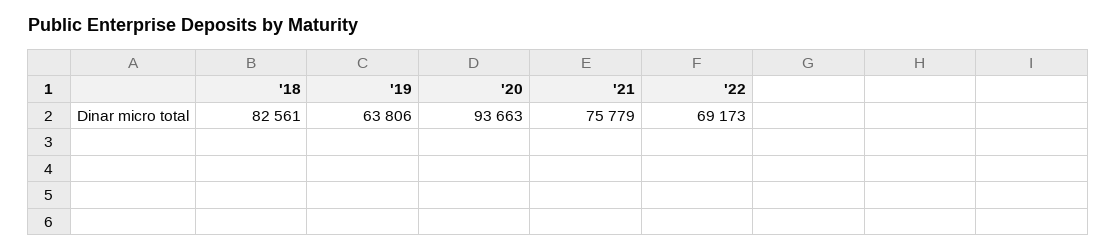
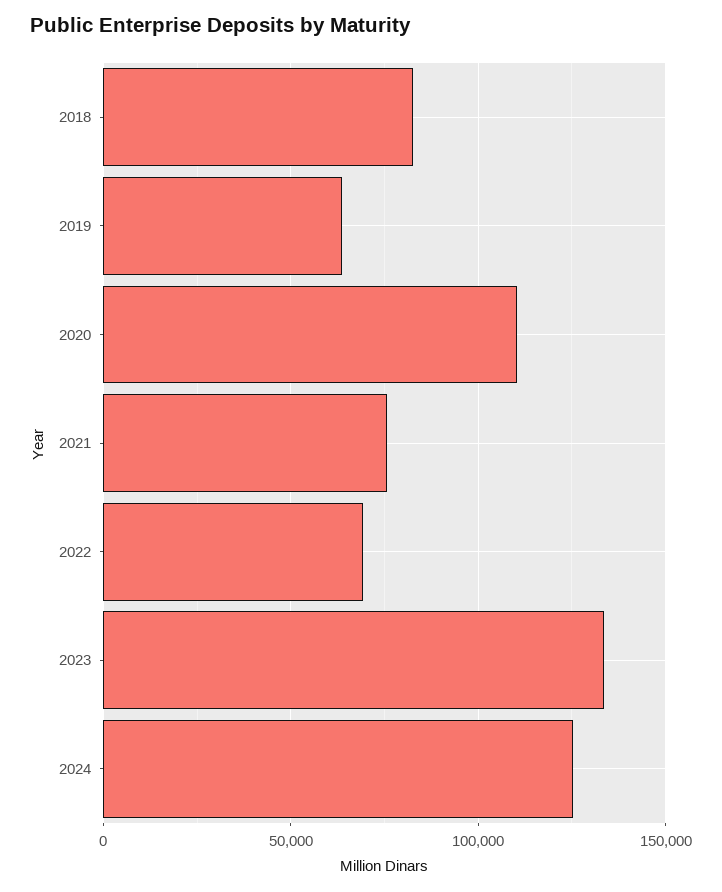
'20: 93663 -> 110000
2023: none -> 135000
2024: none -> 125000

